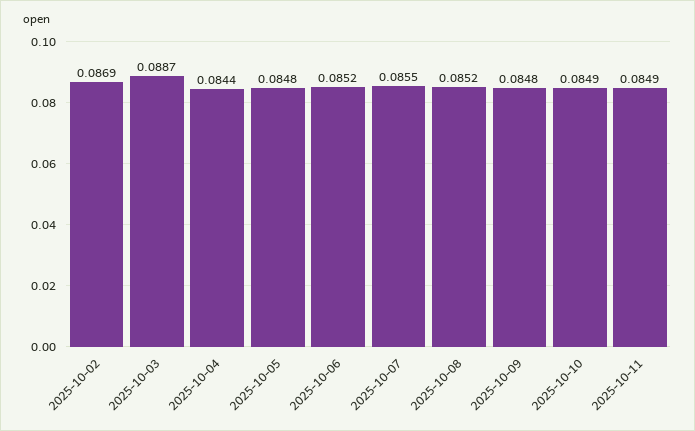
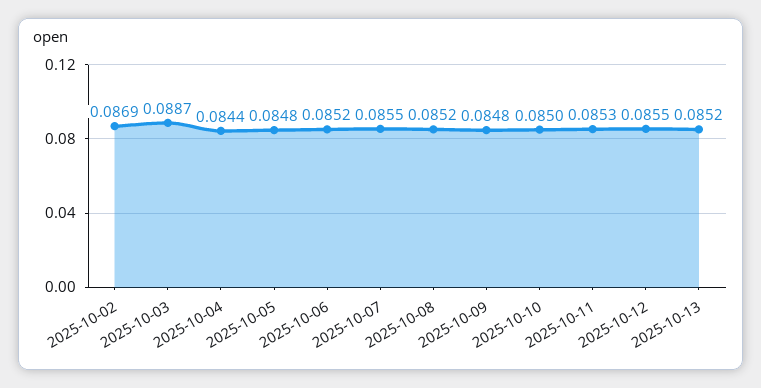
2025-10-10: 0.0849 -> 0.085
2025-10-11: 0.0849 -> 0.0853
2025-10-12: none -> 0.0855
2025-10-13: none -> 0.0852

